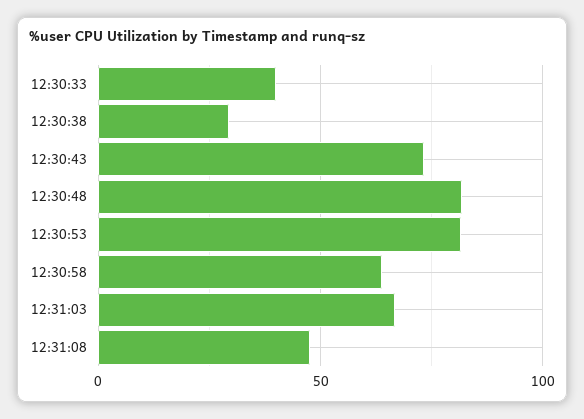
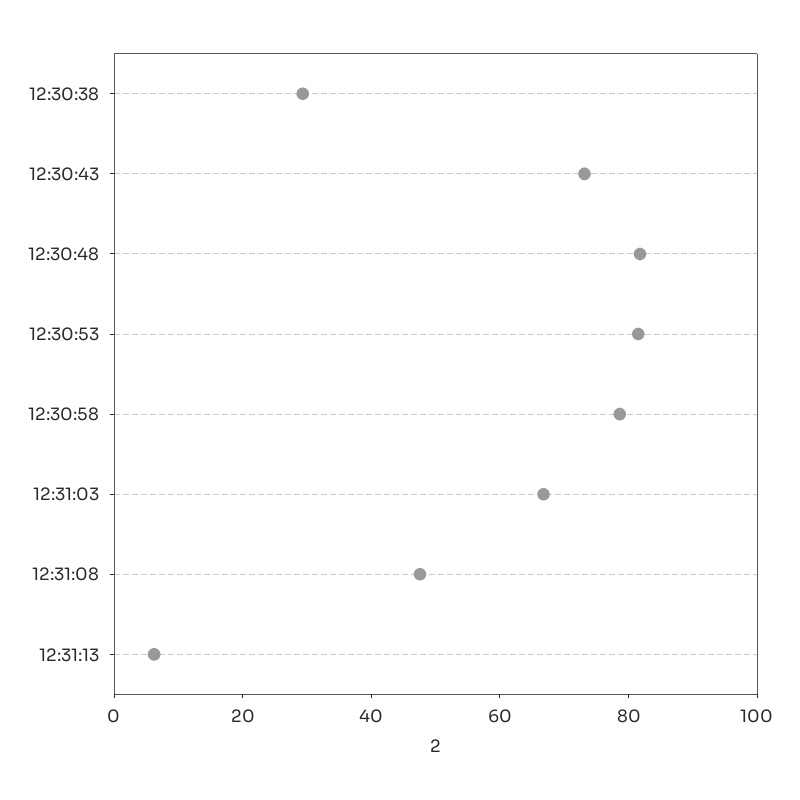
12:30:33: 40 -> none
12:30:58: 65 -> 80
12:31:13: none -> 5

